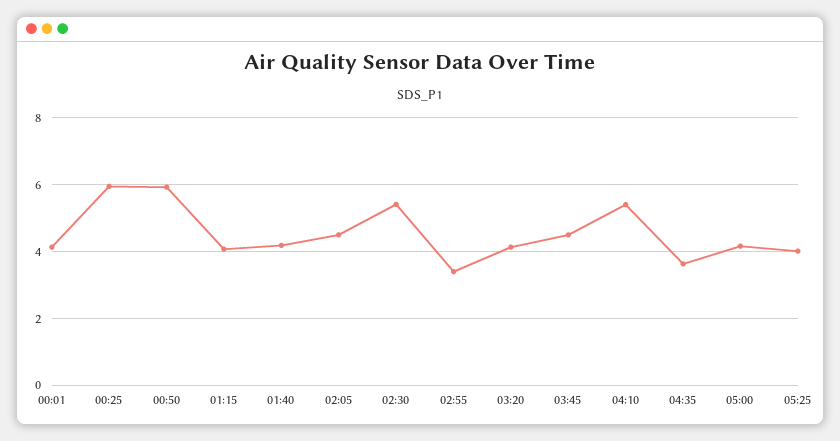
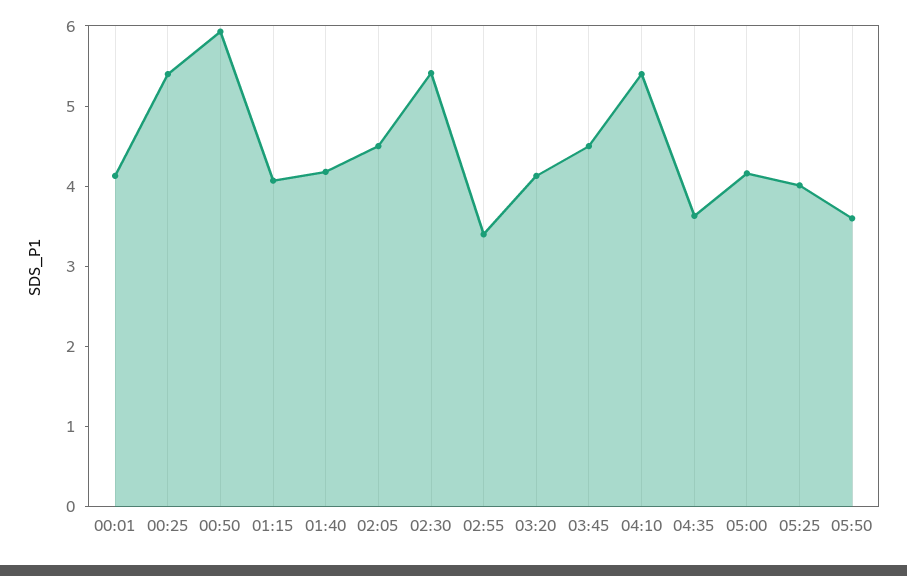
00:25: 6 -> 5.4
05:50: none -> 3.6

